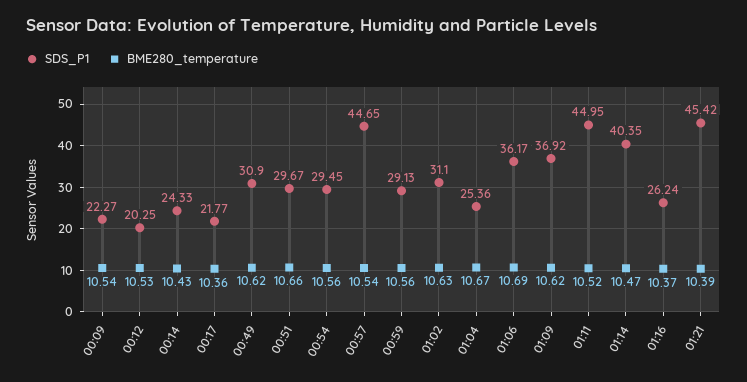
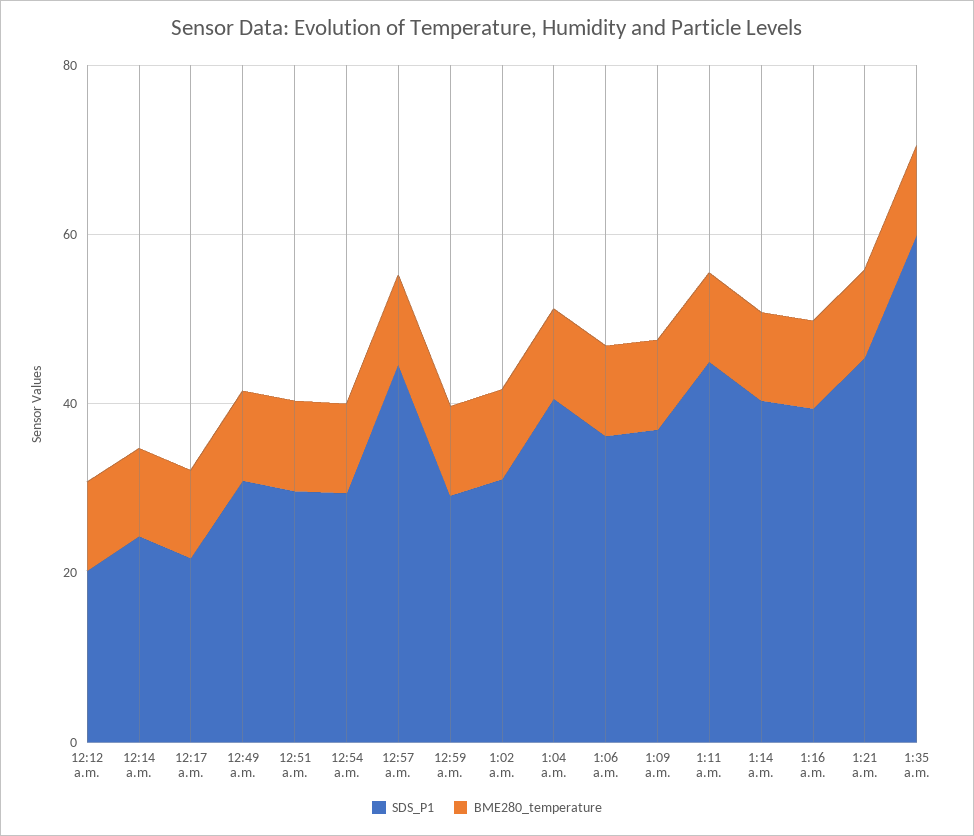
SDS_P1, 00:09: 22.27 -> none
BME280_temperature, 00:09: 10.54 -> none
SDS_P1, 01:04: 25.36 -> 40
SDS_P1, 01:16: 26.24 -> 40
SDS_P1, 1:35 a.m.: none -> 60
BME280_temperature, 1:35 a.m.: none -> 10

